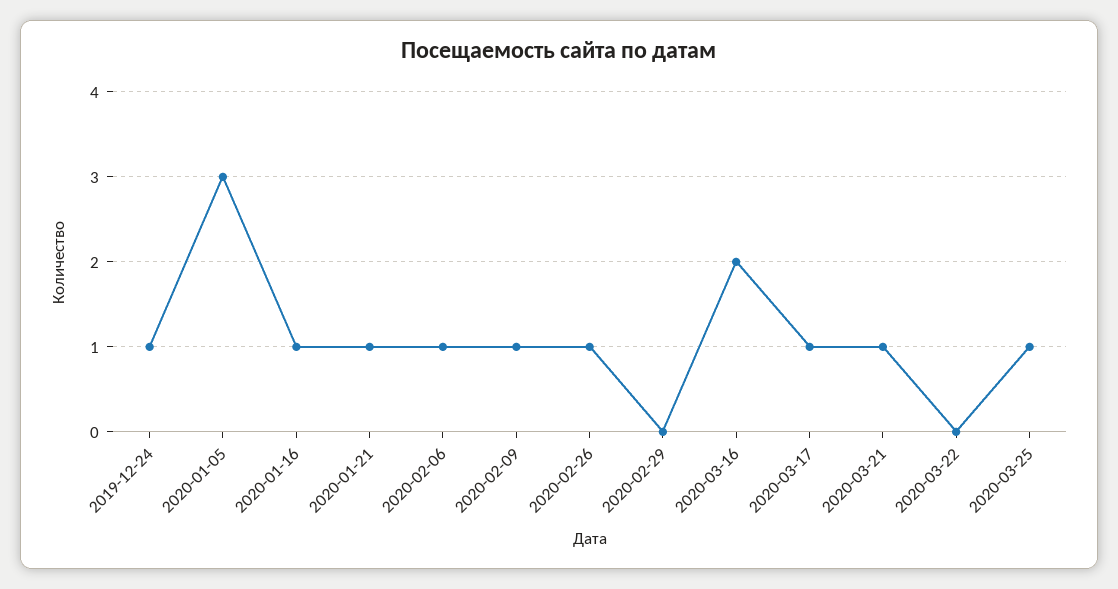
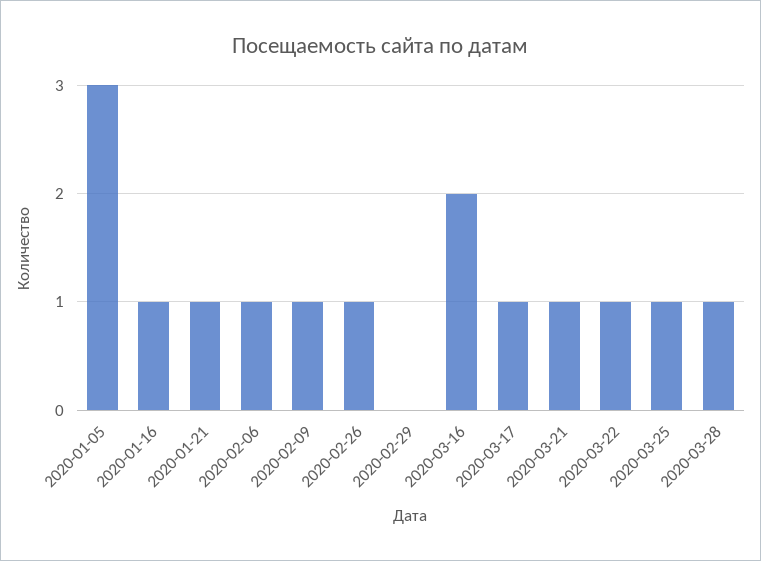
2019-12-24: 1 -> none
2020-03-22: 0 -> 1
2020-03-28: none -> 1

